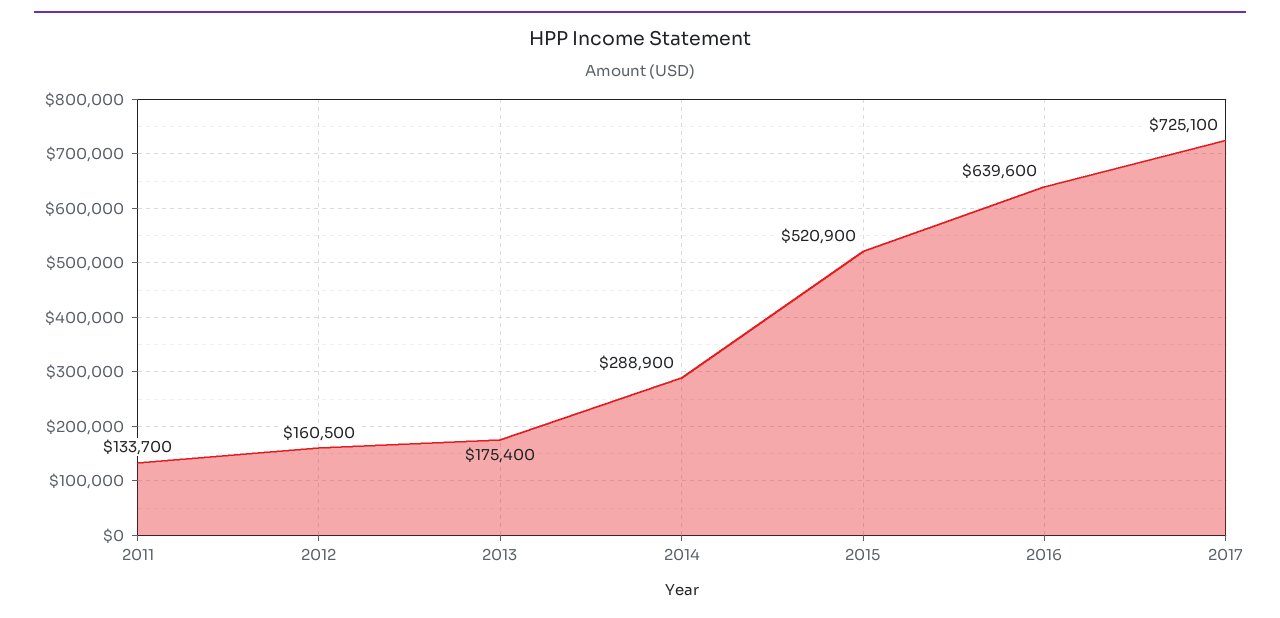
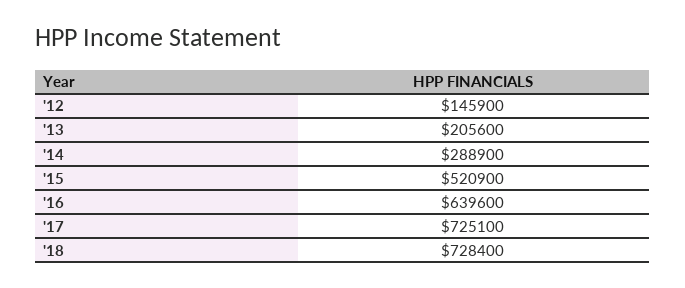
2011: 133700 -> none
2012: 160500 -> 145900
2013: 175400 -> 205600
'18: none -> 728400

